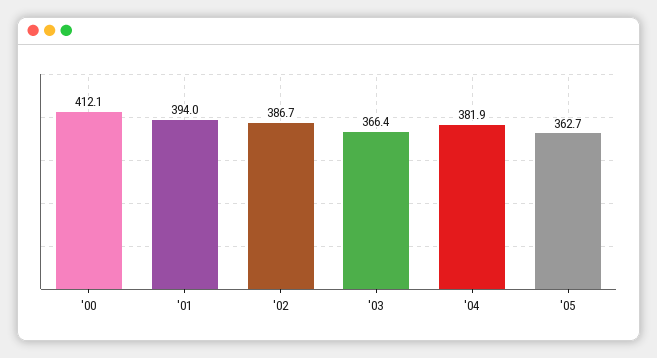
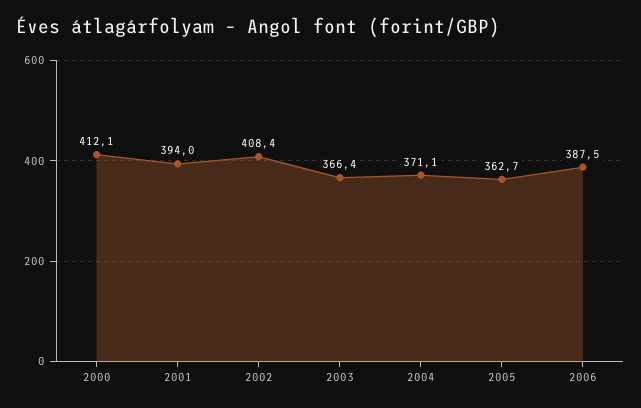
'02: 386.7 -> 408.4
'04: 381.9 -> 371.1
2006: none -> 387.5

